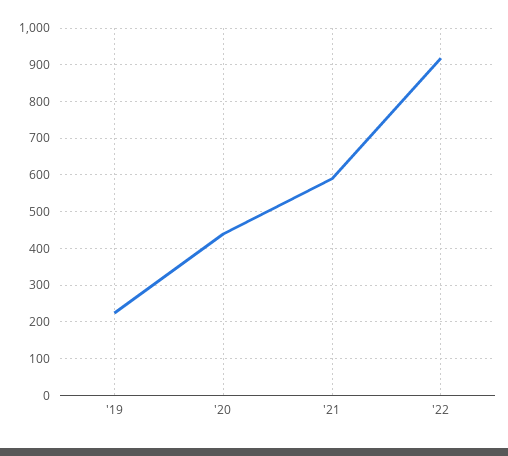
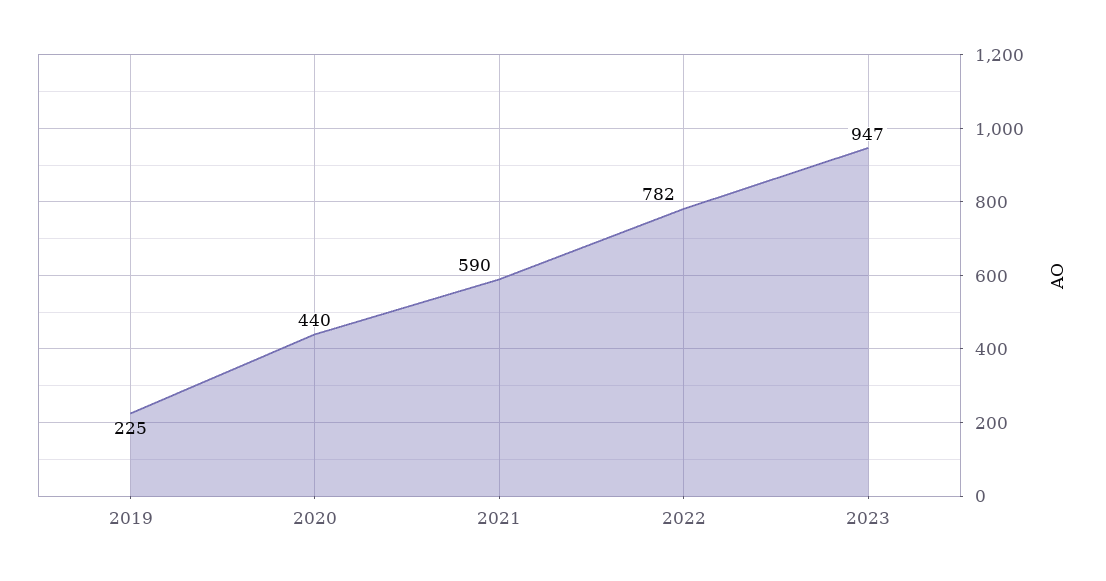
'22: 920 -> 782
2023: none -> 947

